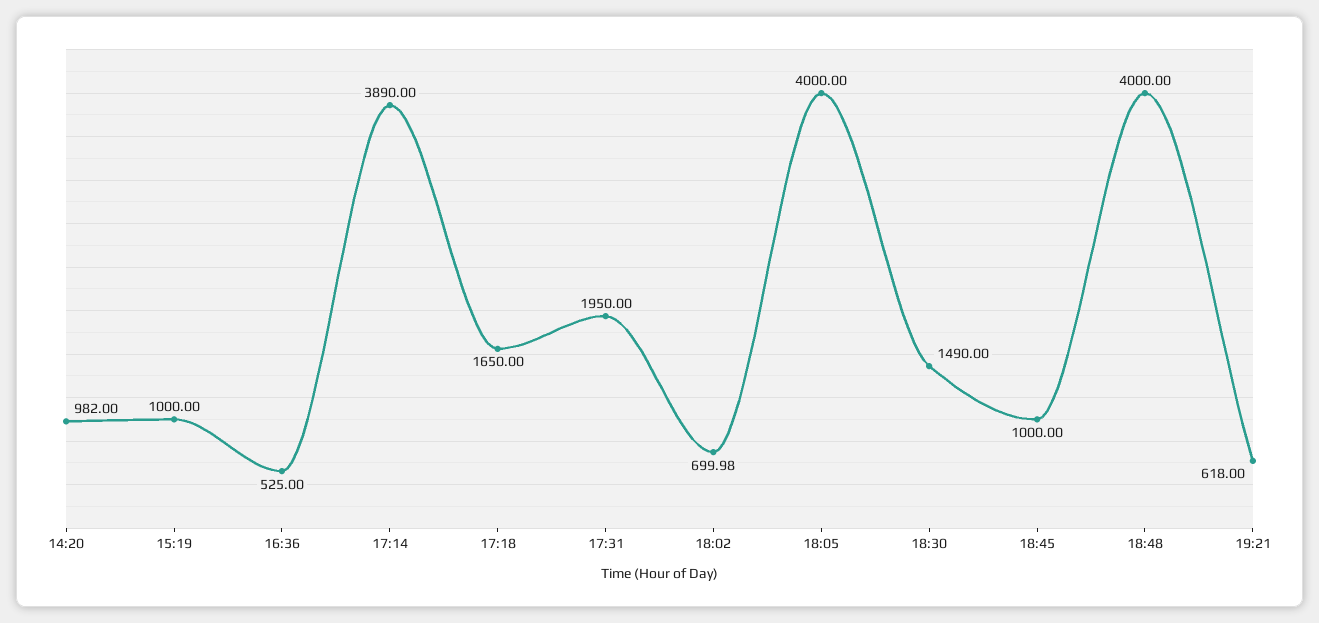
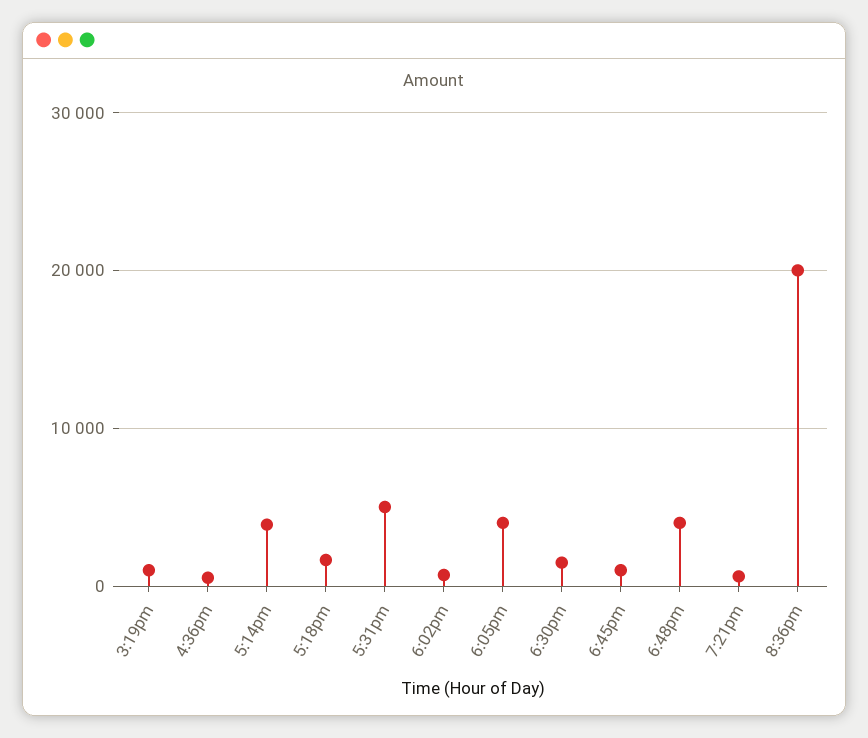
14:20: 982 -> none
17:31: 1950 -> 5000
8:36pm: none -> 20000

